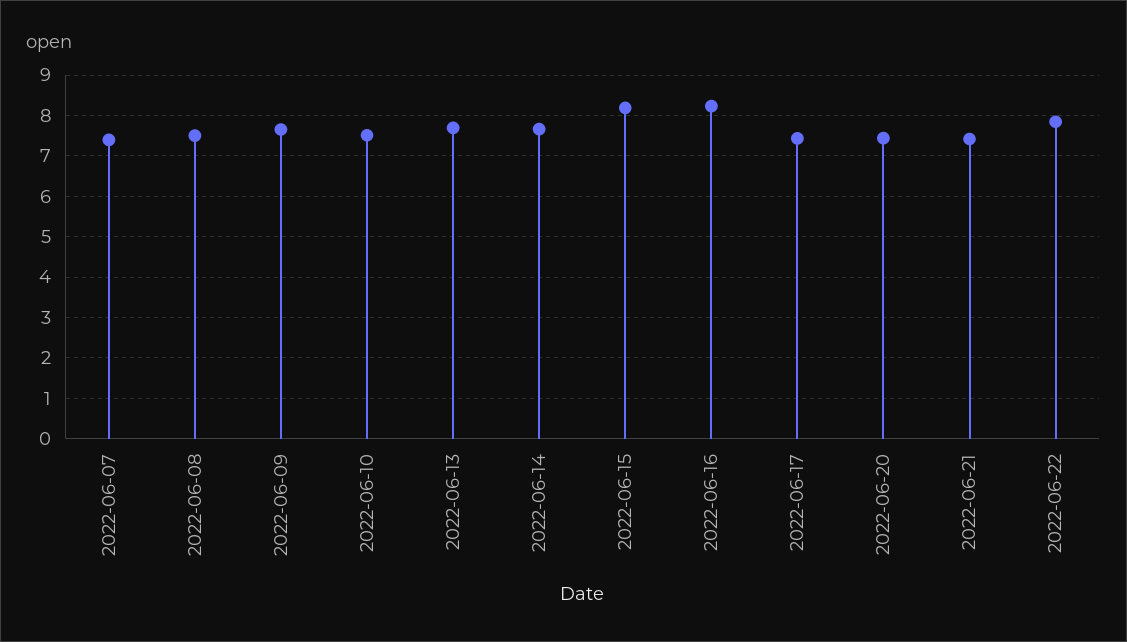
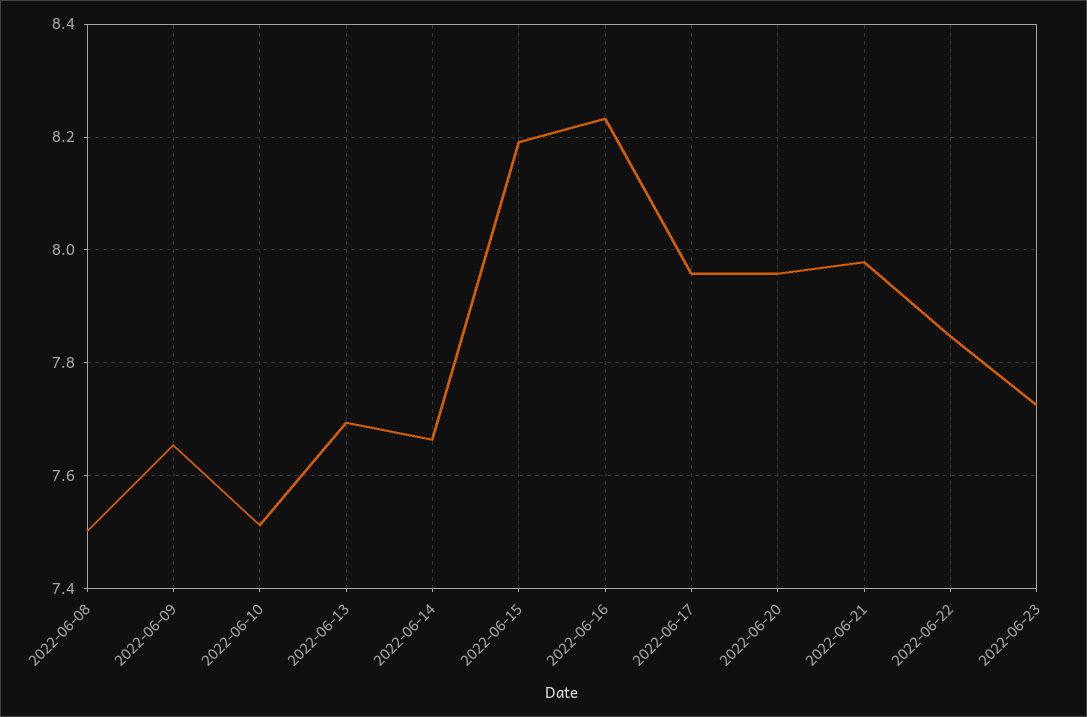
2022-06-07: 7.4 -> none
2022-06-17: 7.4 -> 7.96
2022-06-20: 7.4 -> 7.96
2022-06-21: 7.4 -> 7.98
2022-06-23: none -> 7.72

